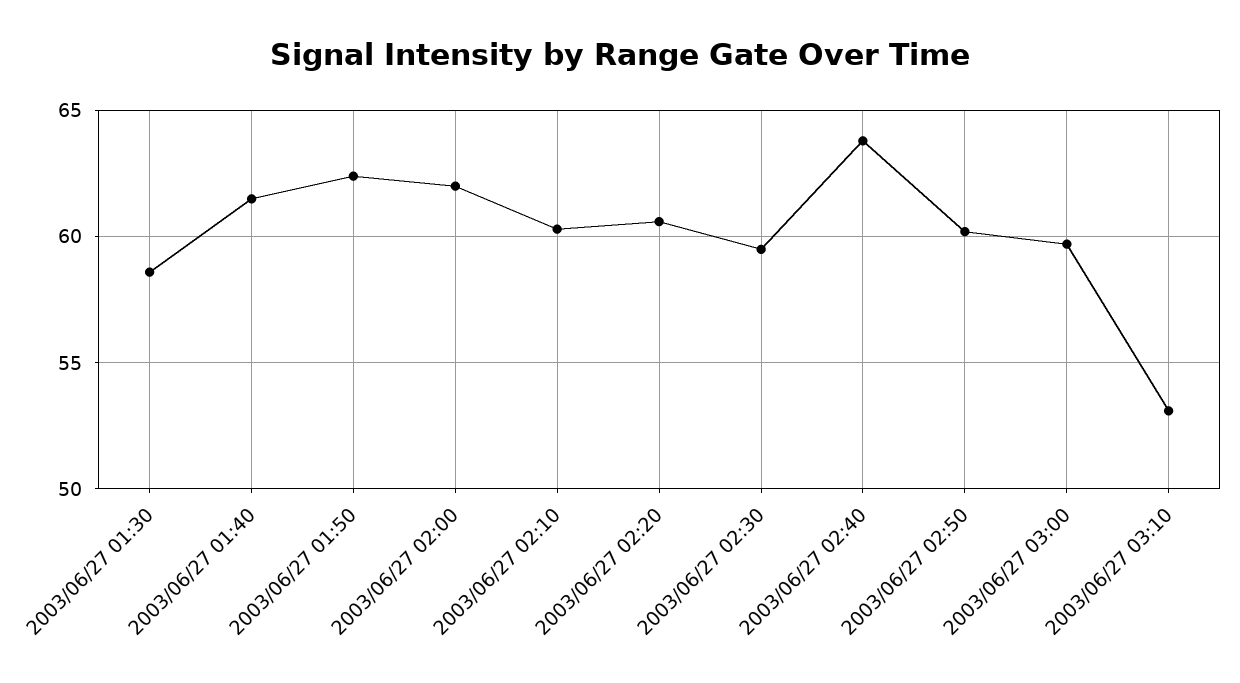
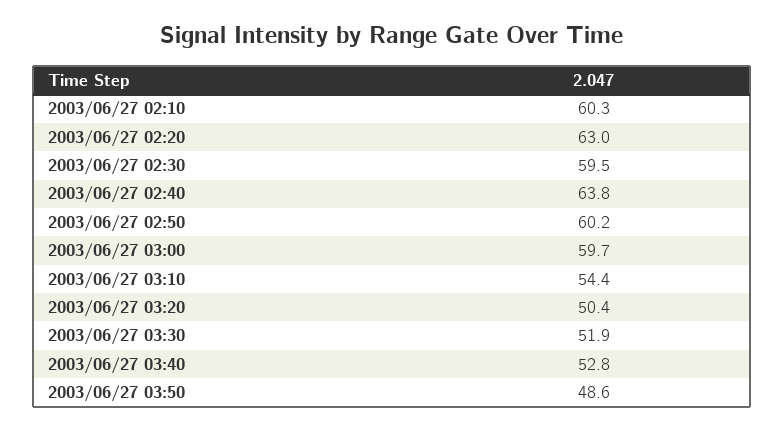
2003/06/27 01:30: 58.5 -> none
2003/06/27 01:40: 61.5 -> none
2003/06/27 01:50: 62.5 -> none
2003/06/27 02:00: 62 -> none
2003/06/27 02:20: 60.5 -> 63
2003/06/27 03:10: 53 -> 54.4
2003/06/27 03:20: none -> 50.4
2003/06/27 03:30: none -> 51.9
2003/06/27 03:40: none -> 52.8
2003/06/27 03:50: none -> 48.6

